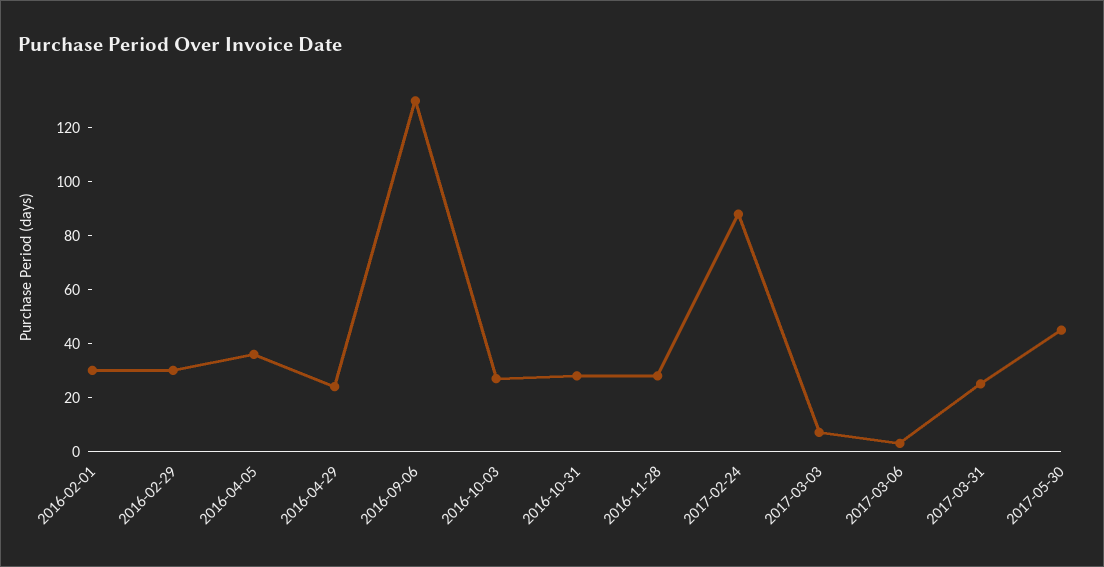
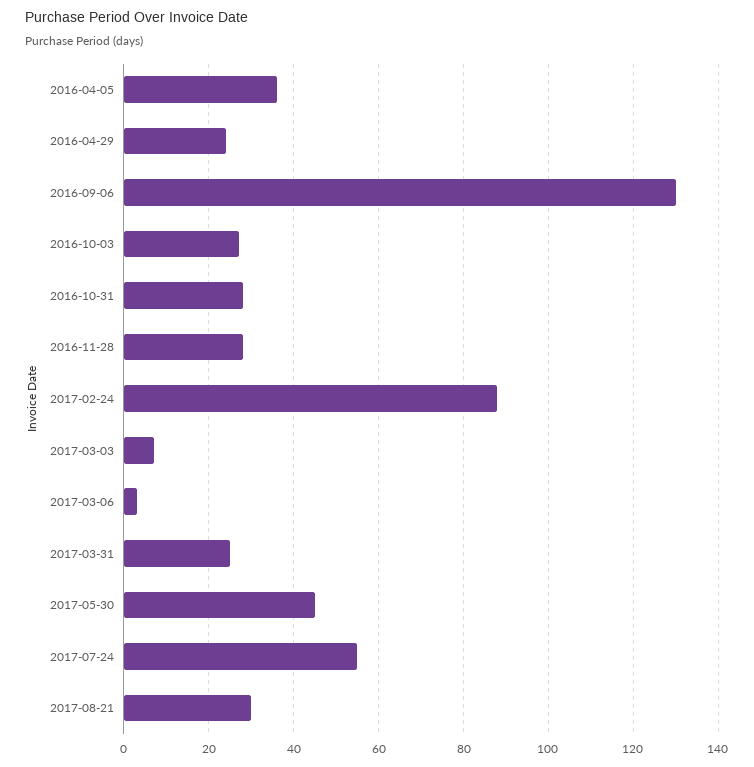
2016-02-01: 30 -> none
2016-02-29: 30 -> none
2017-07-24: none -> 55
2017-08-21: none -> 30

